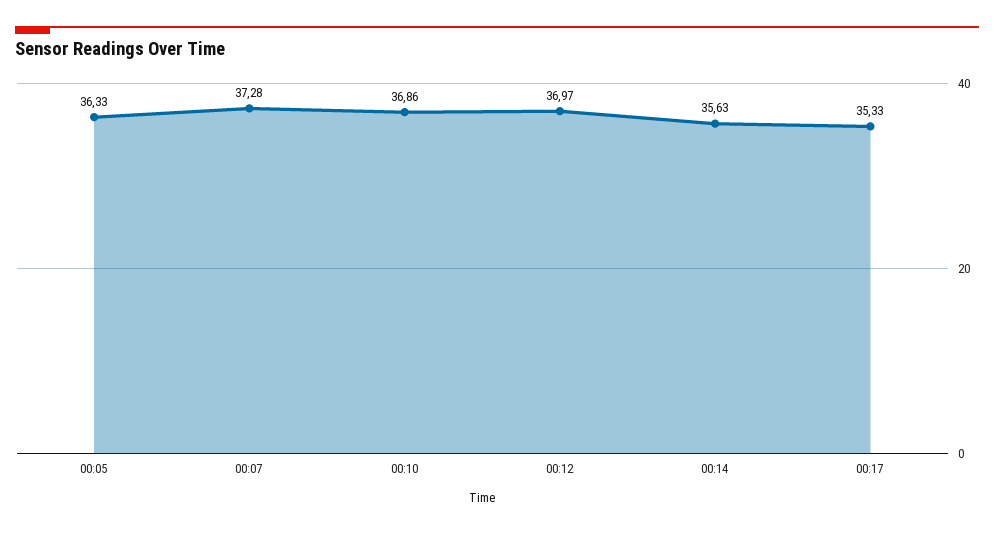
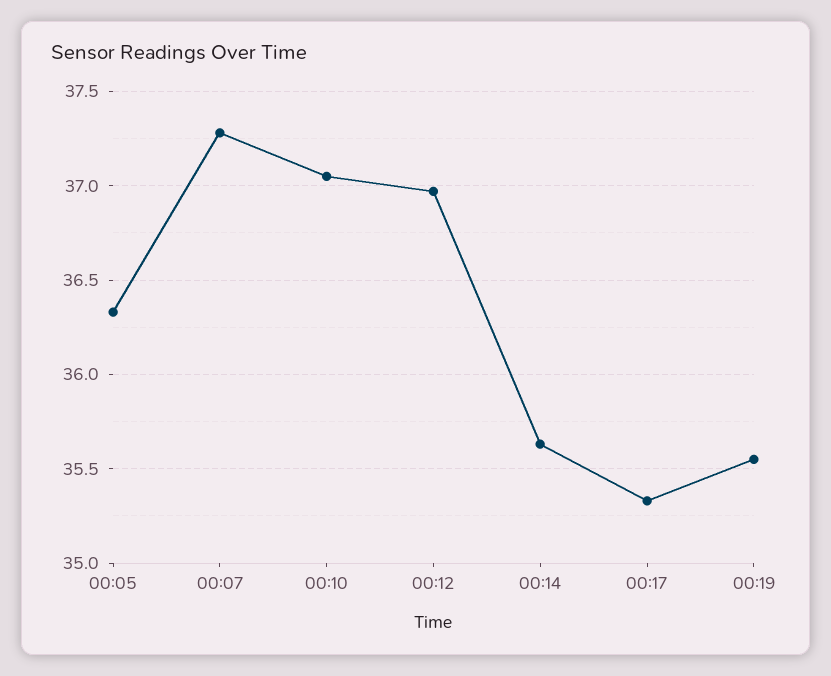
00:10: 36.86 -> 37.05
00:19: none -> 35.55

